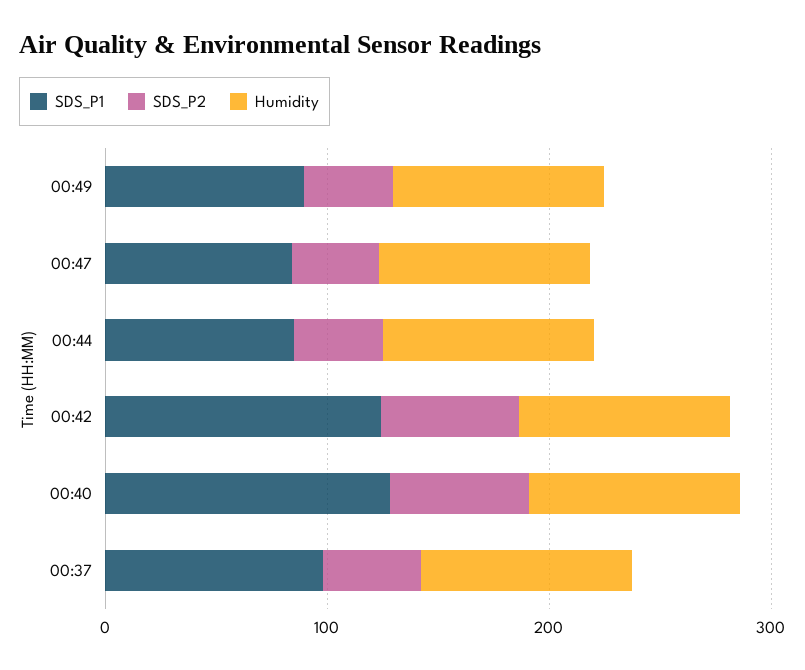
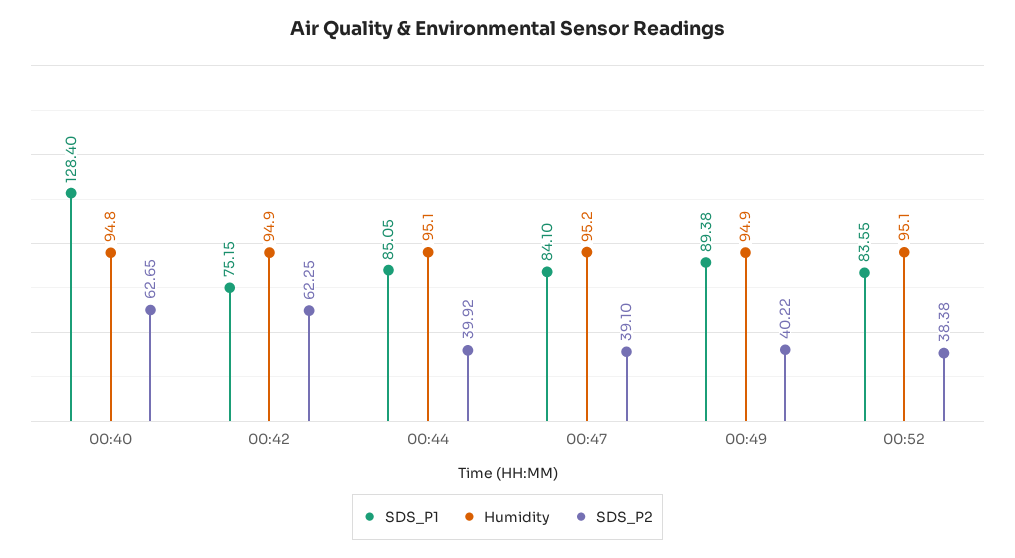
SDS_P1, 00:42: 120 -> 75.15
SDS_P1, 00:37: 100 -> none
SDS_P2, 00:37: 40 -> none
Humidity, 00:37: 100 -> none
SDS_P1, 00:52: none -> 83.55
Humidity, 00:52: none -> 95.1
SDS_P2, 00:52: none -> 38.38

